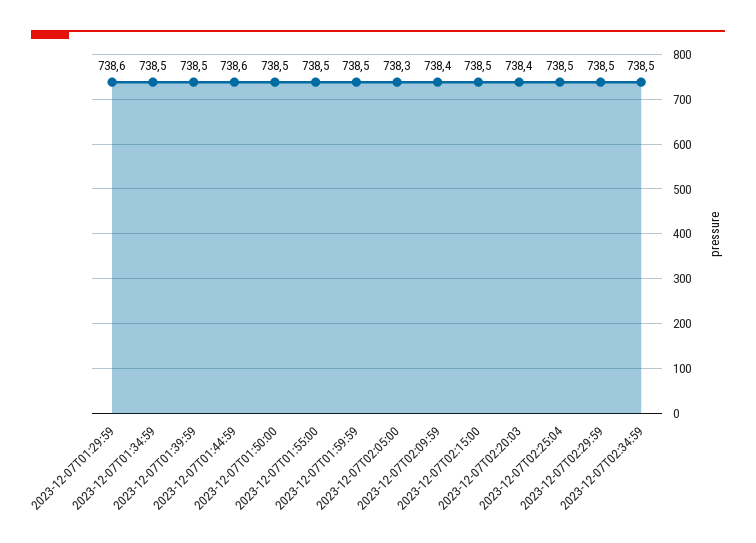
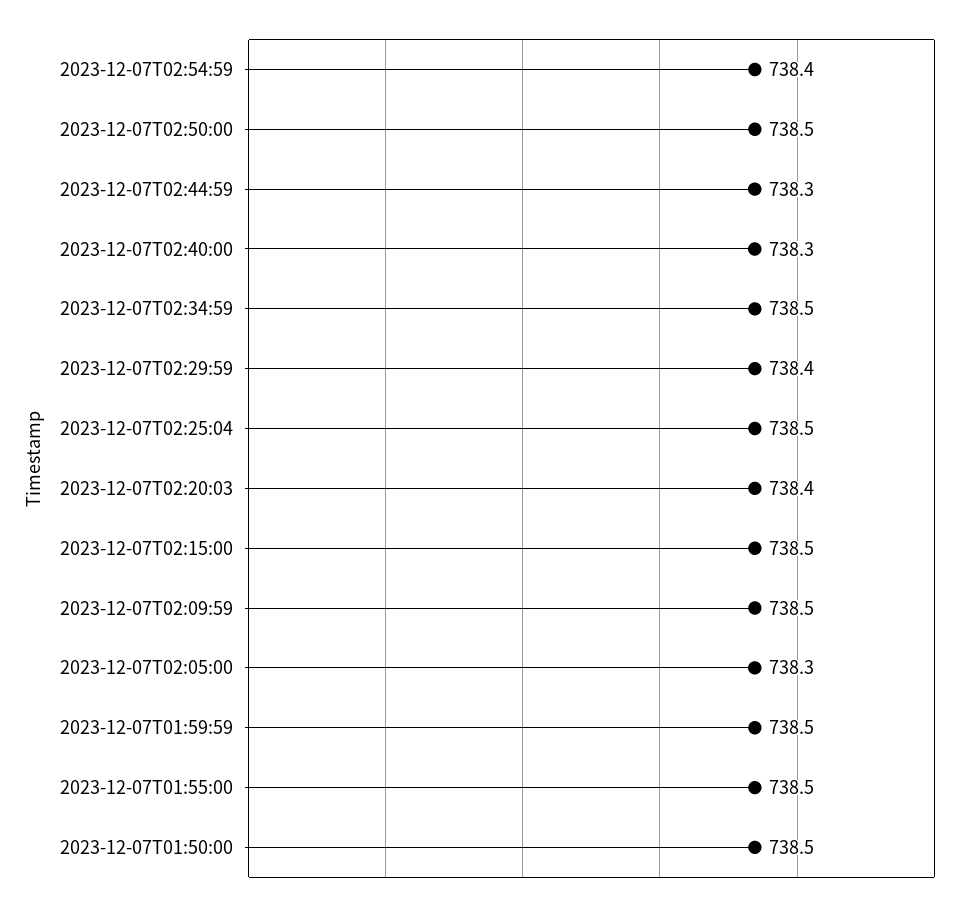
2023-12-07T01:29:59: 738.6 -> none
2023-12-07T01:34:59: 738.5 -> none
2023-12-07T01:39:59: 738.5 -> none
2023-12-07T01:44:59: 738.6 -> none
2023-12-07T02:09:59: 738.4 -> 738.5
2023-12-07T02:29:59: 738.5 -> 738.4
2023-12-07T02:54:59: none -> 738.4
2023-12-07T02:50:00: none -> 738.5
2023-12-07T02:44:59: none -> 738.3
2023-12-07T02:40:00: none -> 738.3

